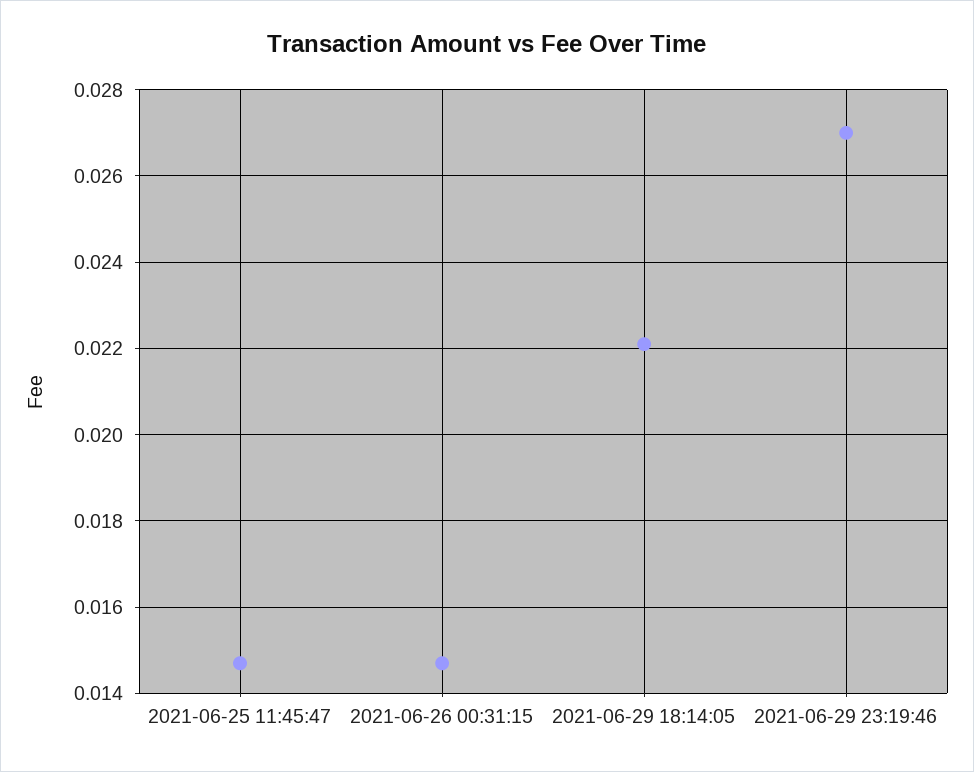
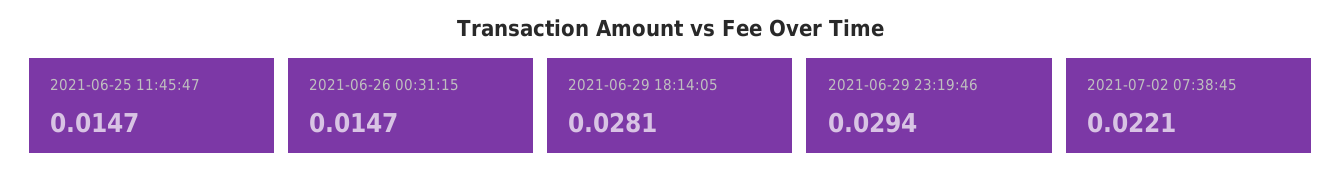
2021-06-29 18:14:05: 0.022 -> 0.0281
2021-06-29 23:19:46: 0.027 -> 0.0294
2021-07-02 07:38:45: none -> 0.0221

